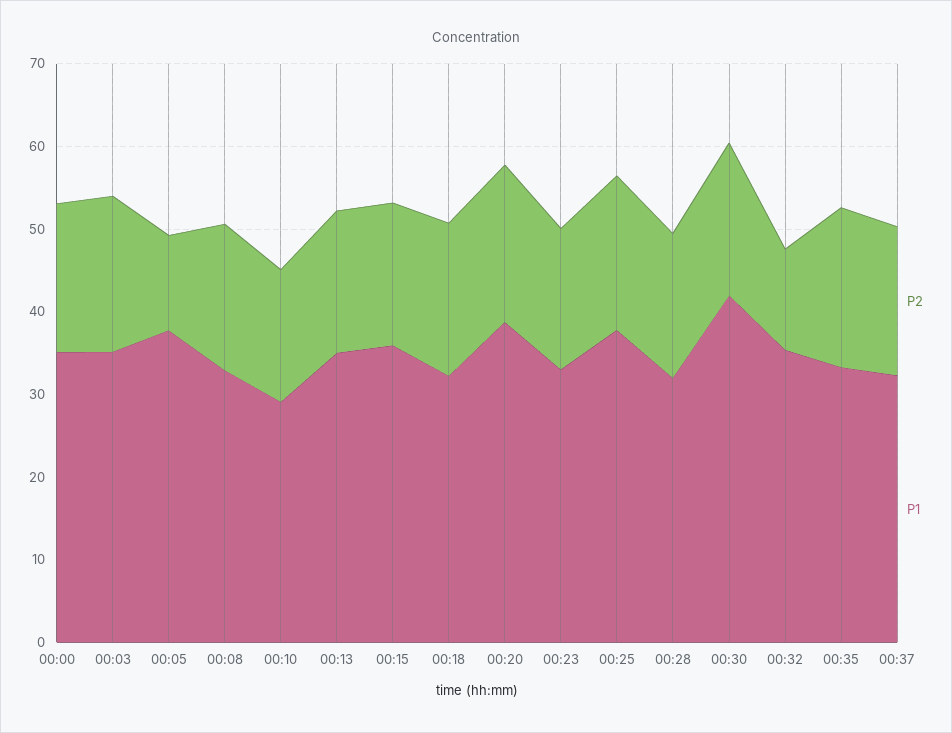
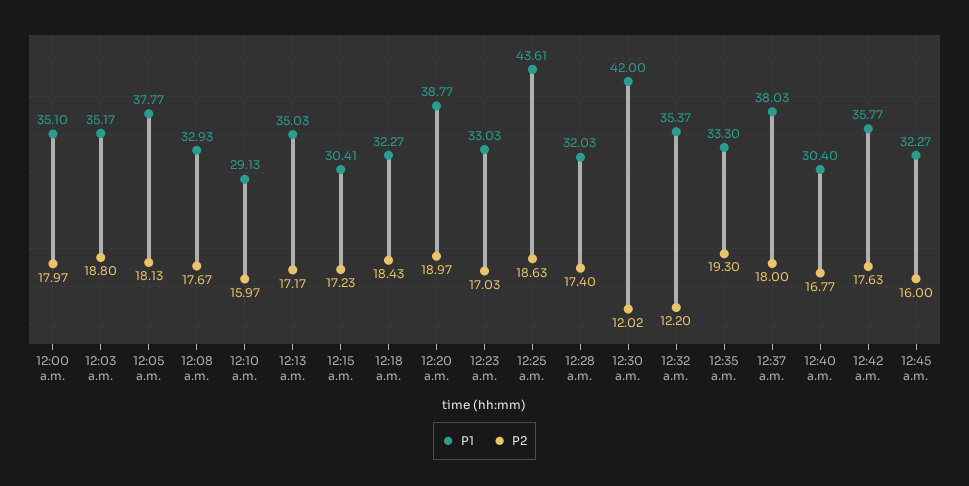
P2, 00:05: 12 -> 18.13
P1, 00:15: 36 -> 30.41
P1, 00:25: 38 -> 43.61
P2, 00:30: 18 -> 12.02
P1, 00:37: 32 -> 38.03
P1, 12:40 a.m.: none -> 30.4
P2, 12:40 a.m.: none -> 16.77
P1, 12:42 a.m.: none -> 35.77
P2, 12:42 a.m.: none -> 17.63
P1, 12:45 a.m.: none -> 32.27
P2, 12:45 a.m.: none -> 16

